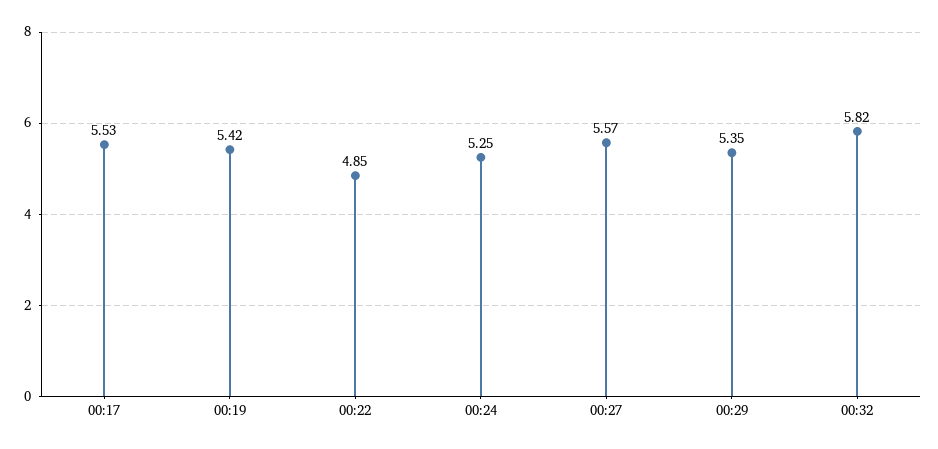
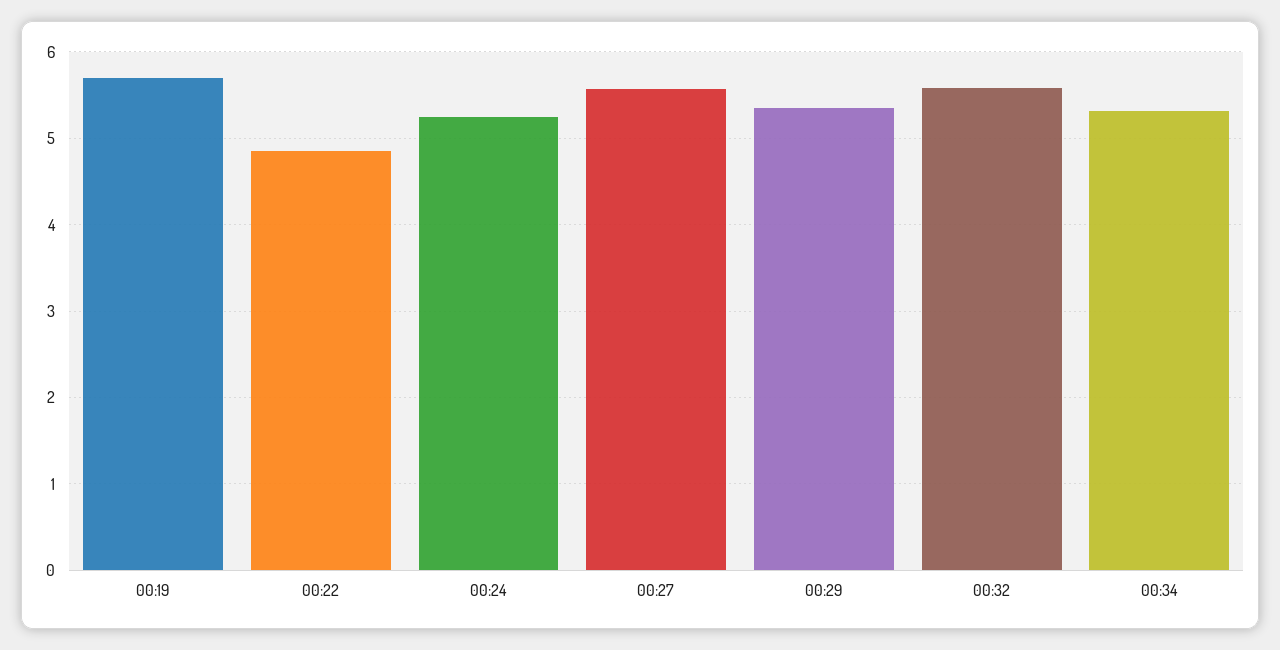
00:17: 5.53 -> none
00:19: 5.42 -> 5.7
00:32: 5.82 -> 5.6
00:34: none -> 5.3

